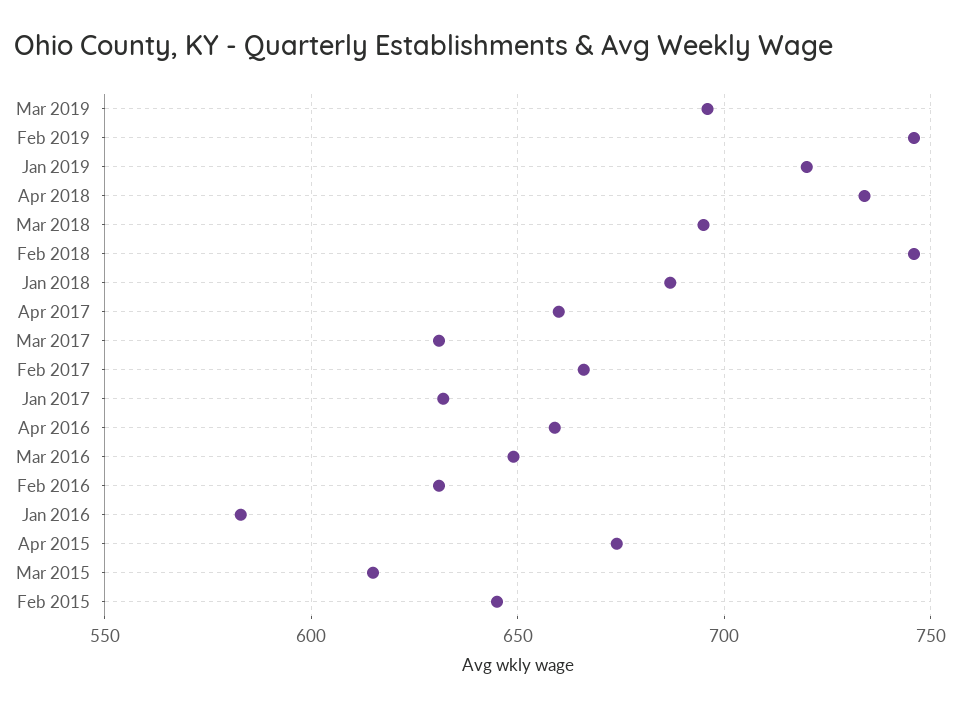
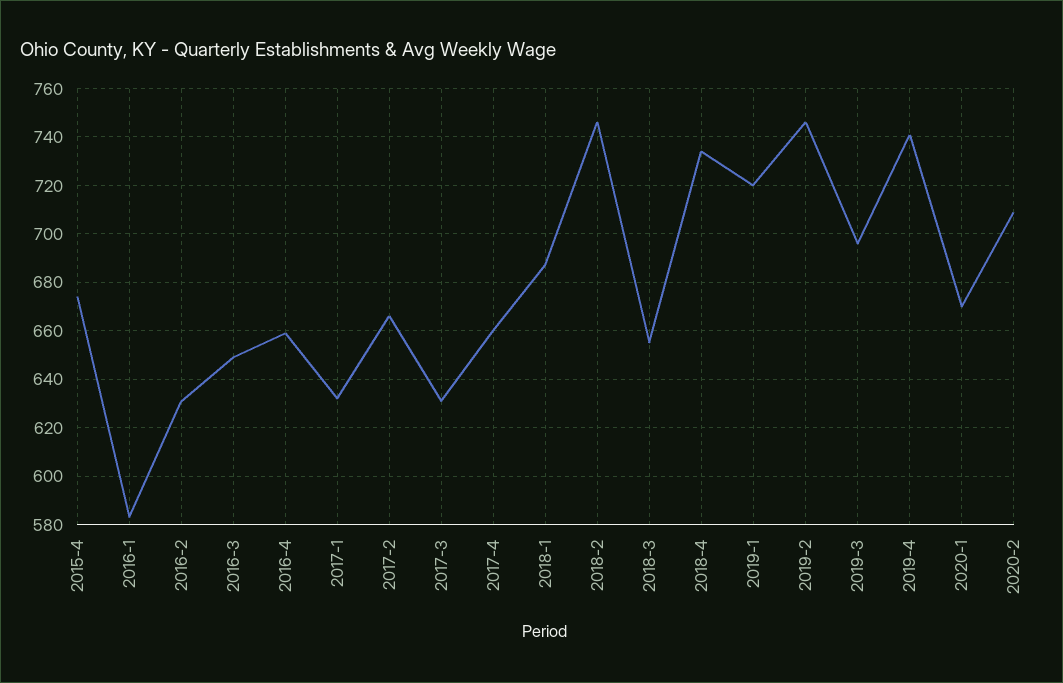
Mar 2018: 695 -> 655
Mar 2015: 615 -> none
Feb 2015: 645 -> none
2019-4: none -> 740
2020-1: none -> 670
2020-2: none -> 710

